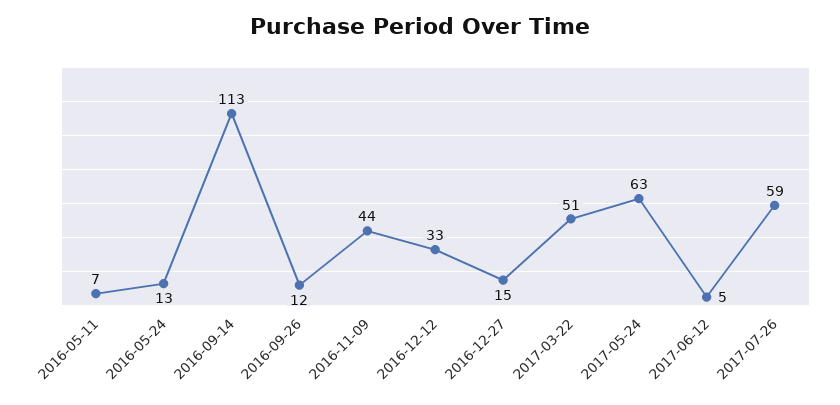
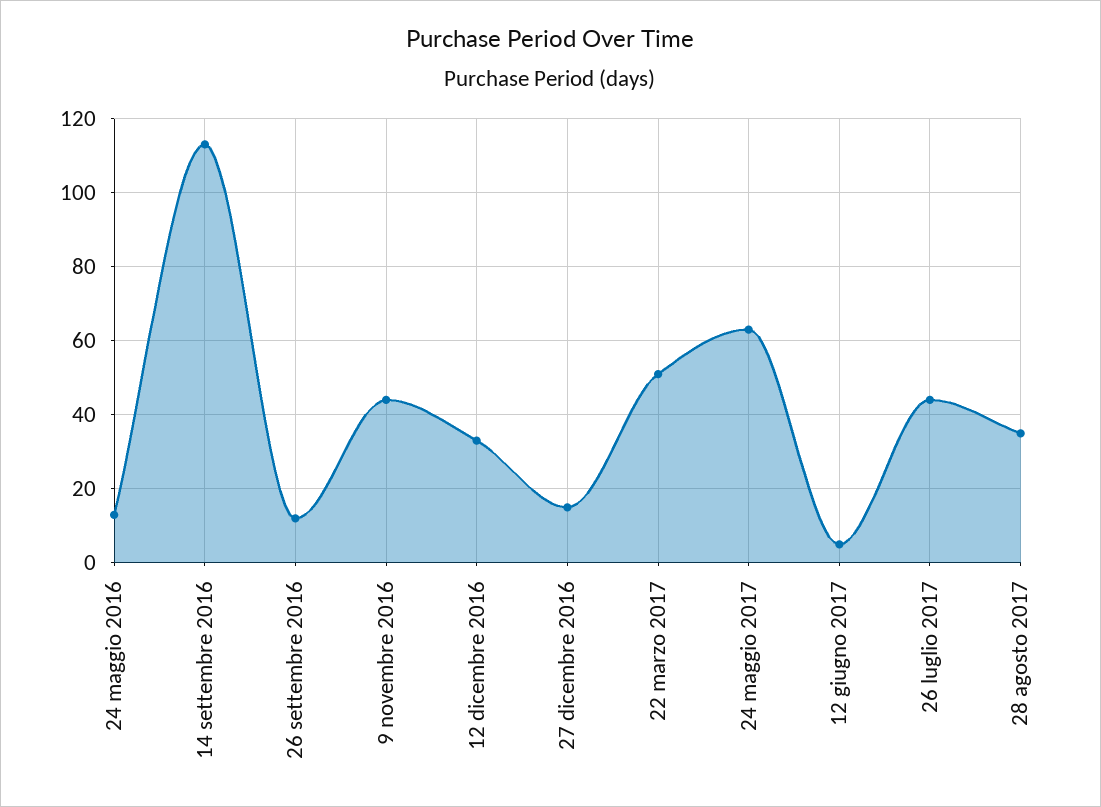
2016-05-11: 7 -> none
2017-07-26: 59 -> 45
28 agosto 2017: none -> 35

